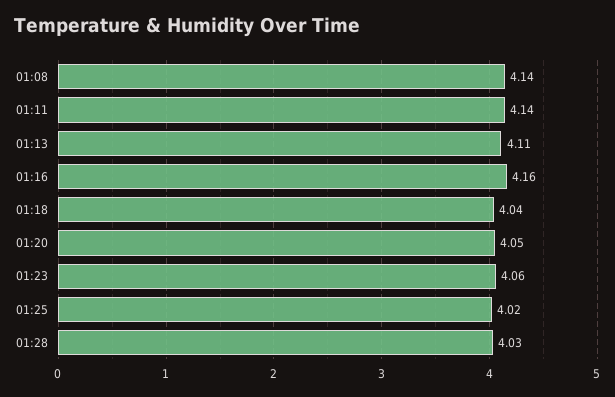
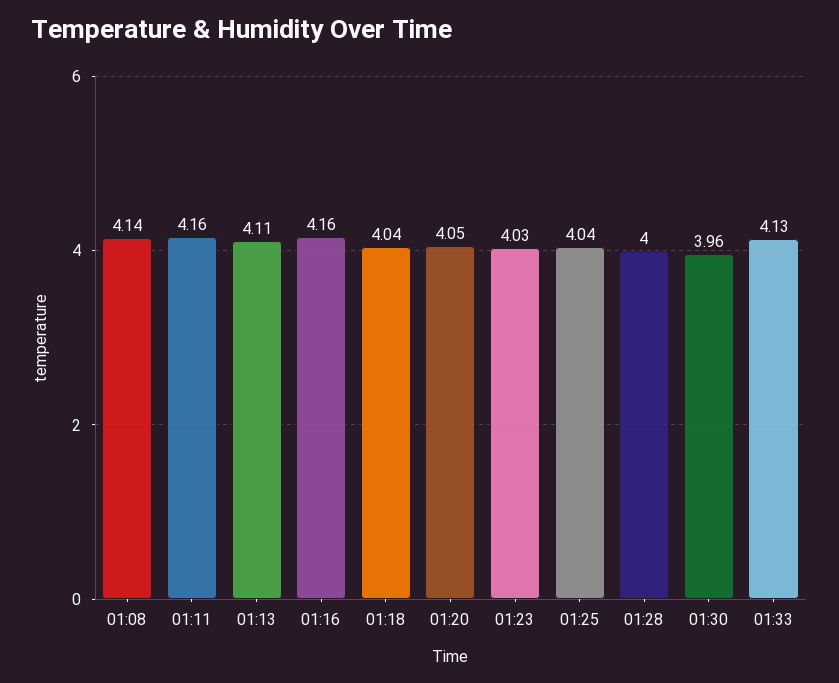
01:11: 4.14 -> 4.16
01:23: 4.06 -> 4.03
01:25: 4.02 -> 4.04
01:28: 4.03 -> 4
01:30: none -> 3.96
01:33: none -> 4.13

